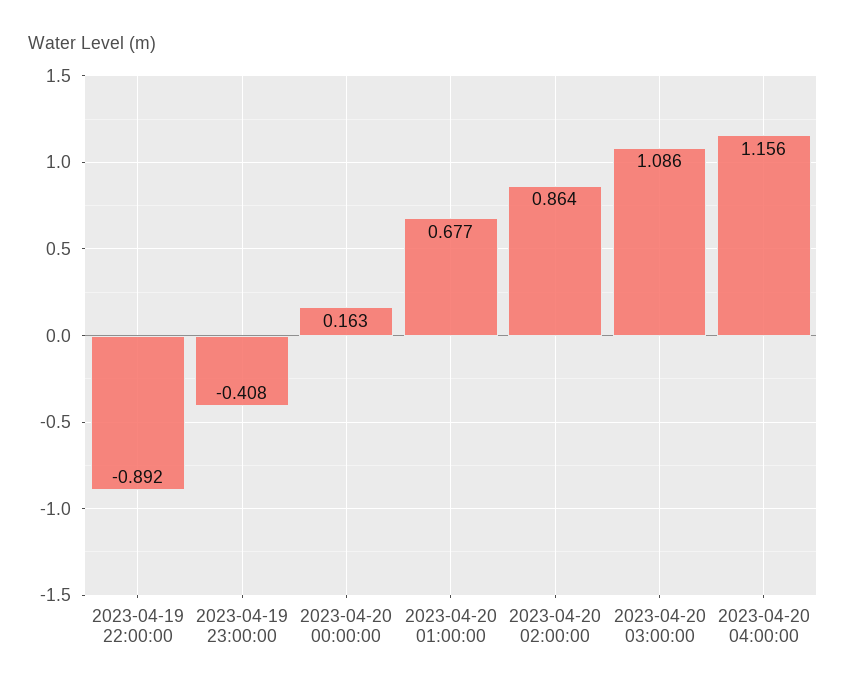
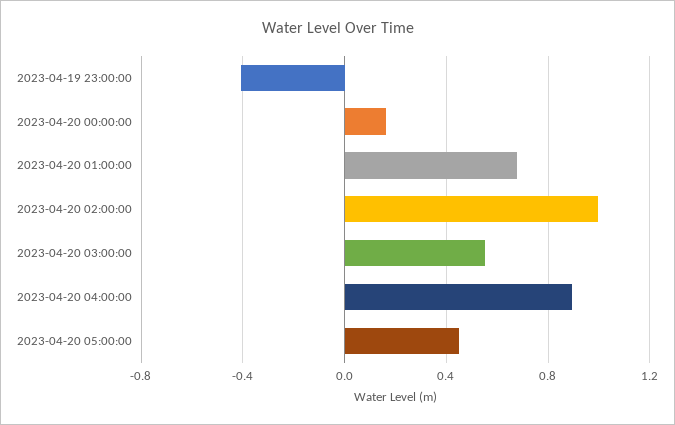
2023-04-19 22:00:00: -0.892 -> none
2023-04-20 02:00:00: 0.864 -> 1
2023-04-20 03:00:00: 1.086 -> 0.55
2023-04-20 04:00:00: 1.156 -> 0.9
2023-04-20 05:00:00: none -> 0.45

